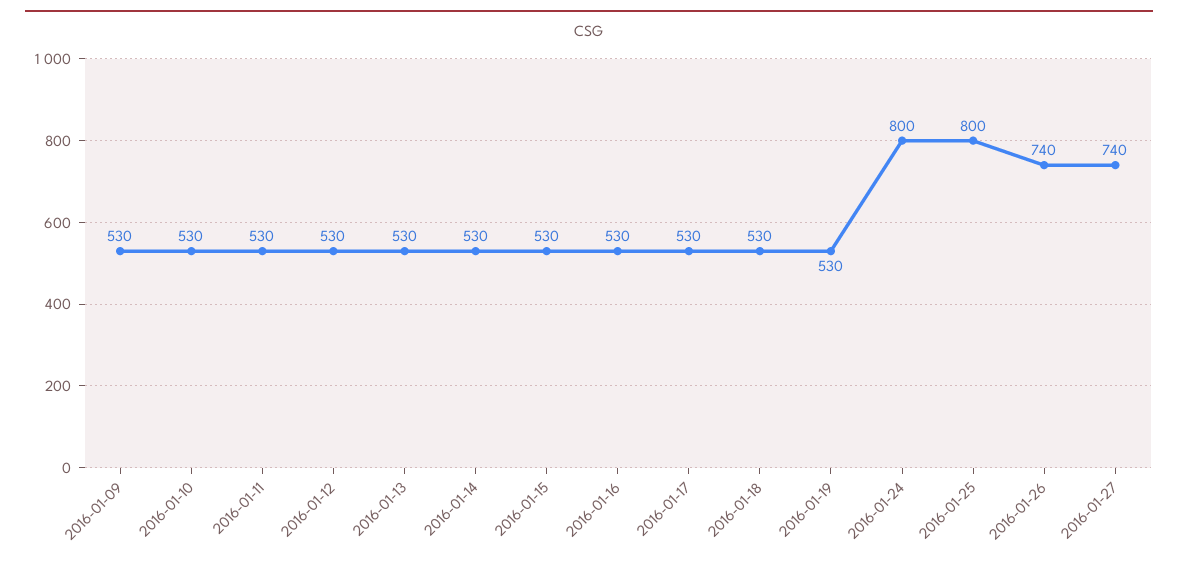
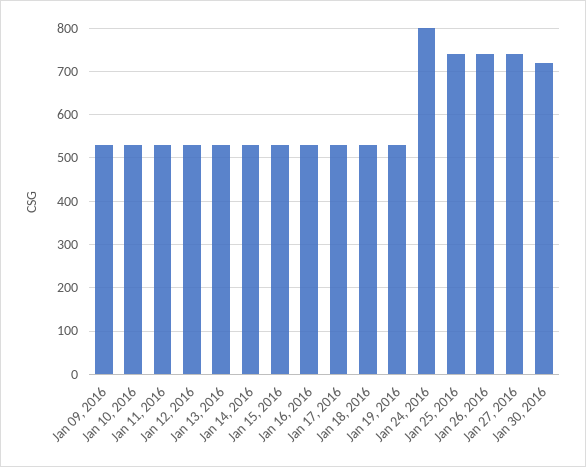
2016-01-25: 800 -> 740
Jan 30, 2016: none -> 720

